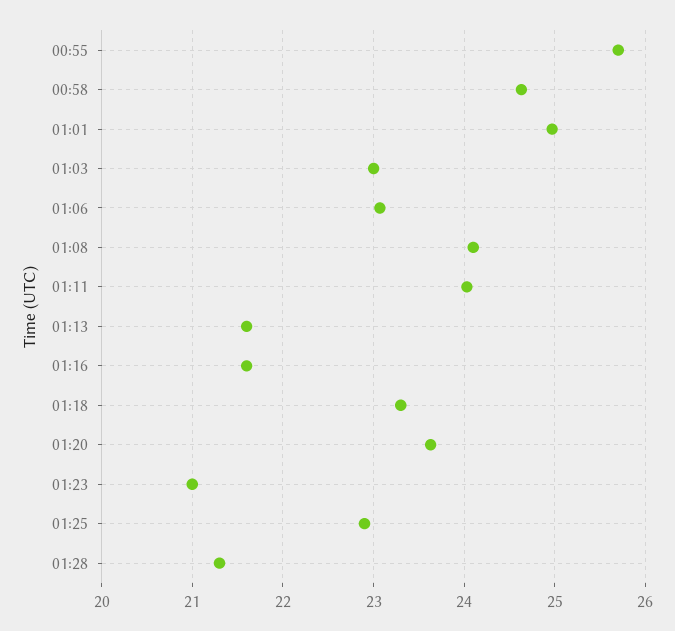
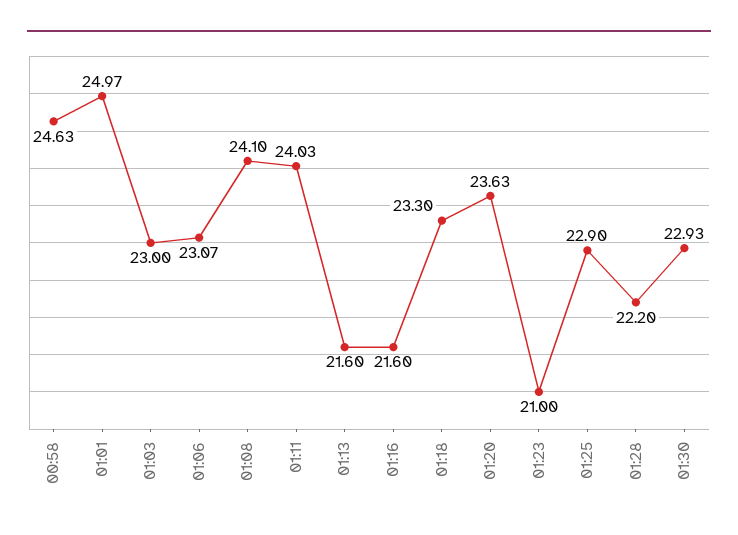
00:55: 25.7 -> none
01:28: 21.3 -> 22.2
01:30: none -> 22.93

